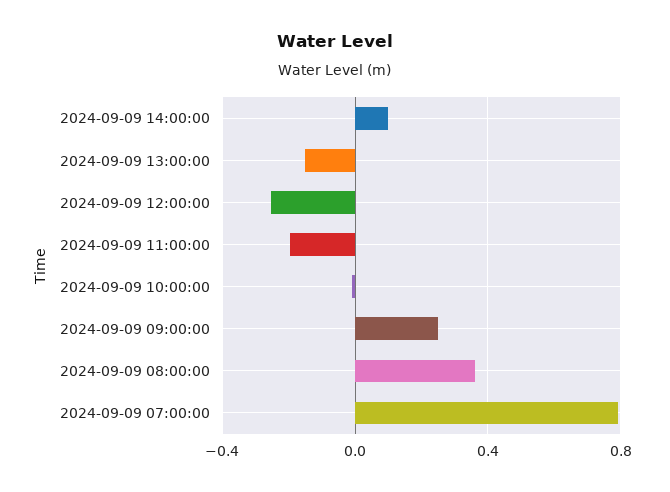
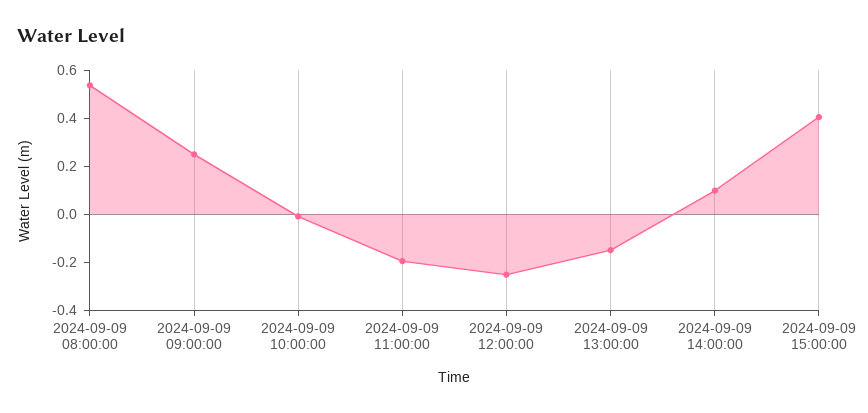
2024-09-09 08:00:00: 0.35 -> 0.55
2024-09-09 07:00:00: 0.8 -> none
2024-09-09 15:00:00: none -> 0.4

